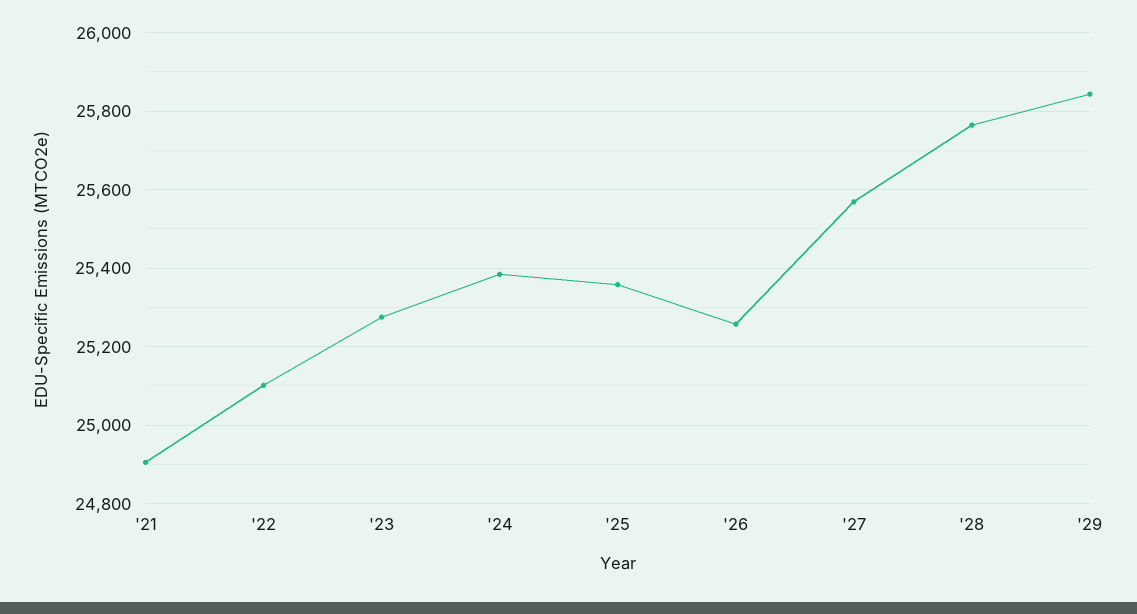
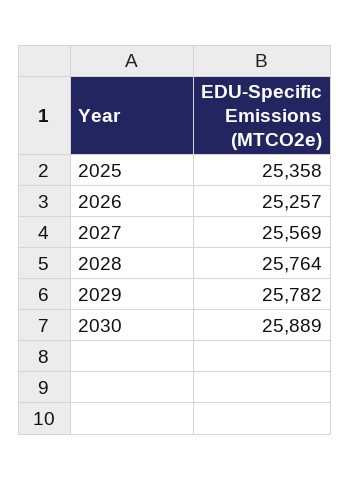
'21: 24900 -> none
'22: 25100 -> none
'23: 25280 -> none
'24: 25380 -> none
'29: 25840 -> 25782
2030: none -> 25889

